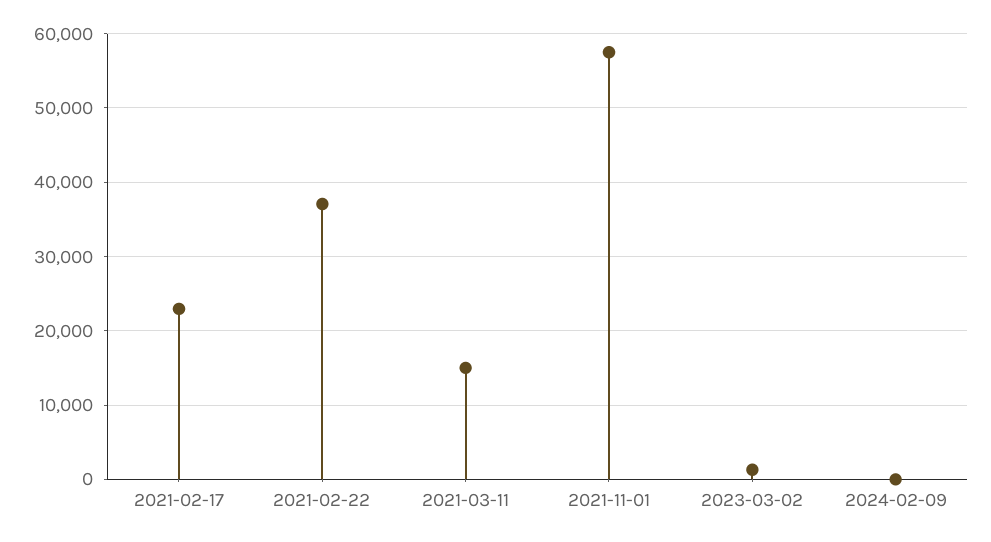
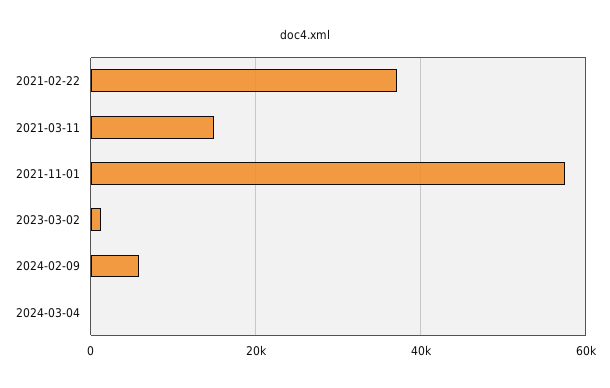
2021-02-17: 23000 -> none
2024-02-09: 0 -> 6000
2024-03-04: none -> 0

